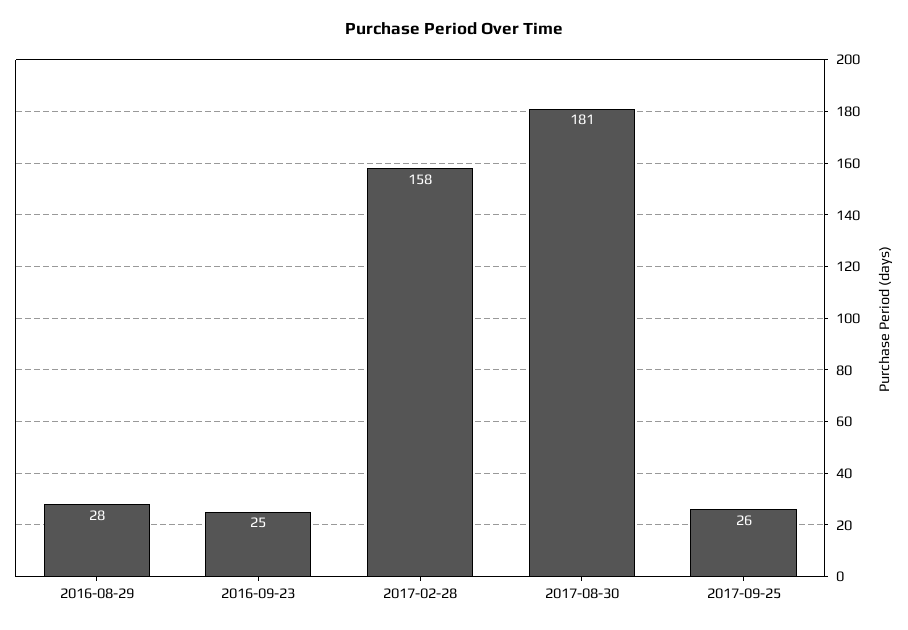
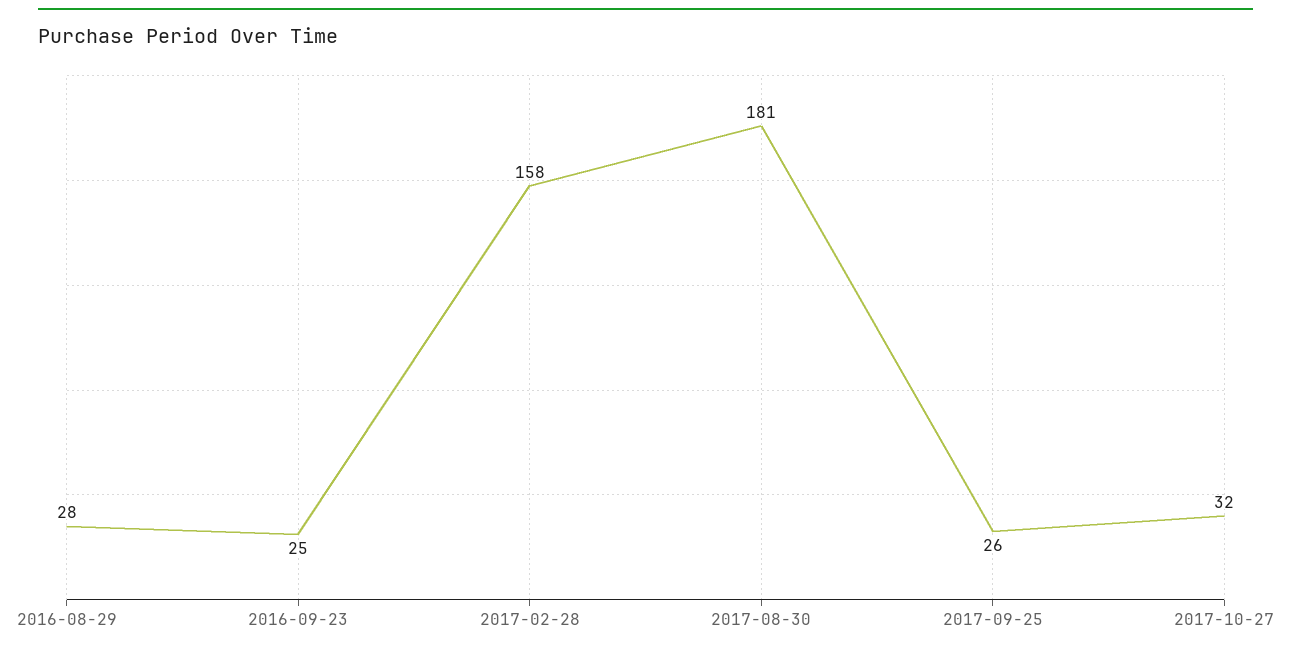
2017-10-27: none -> 32

